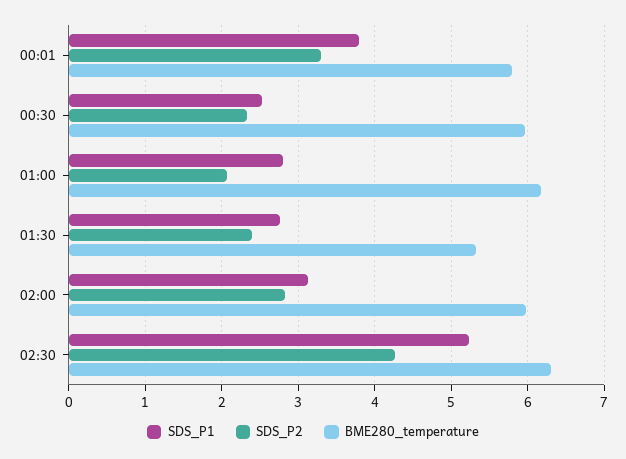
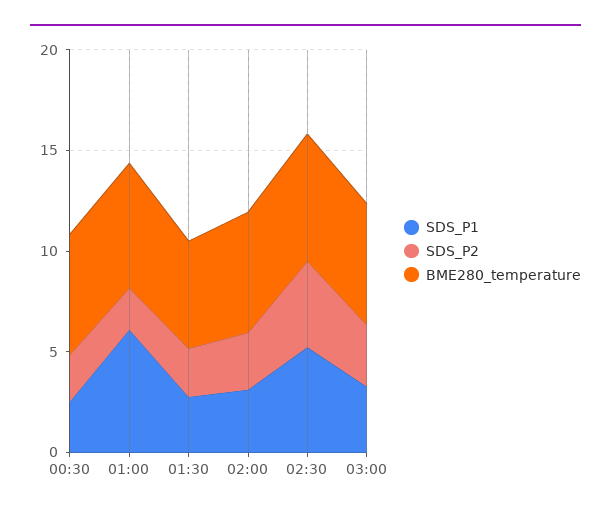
SDS_P1, 00:01: 3.8 -> none
SDS_P2, 00:01: 3.3 -> none
BME280_temperature, 00:01: 5.8 -> none
SDS_P1, 01:00: 2.8 -> 6
SDS_P1, 03:00: none -> 3
SDS_P2, 03:00: none -> 3
BME280_temperature, 03:00: none -> 6

